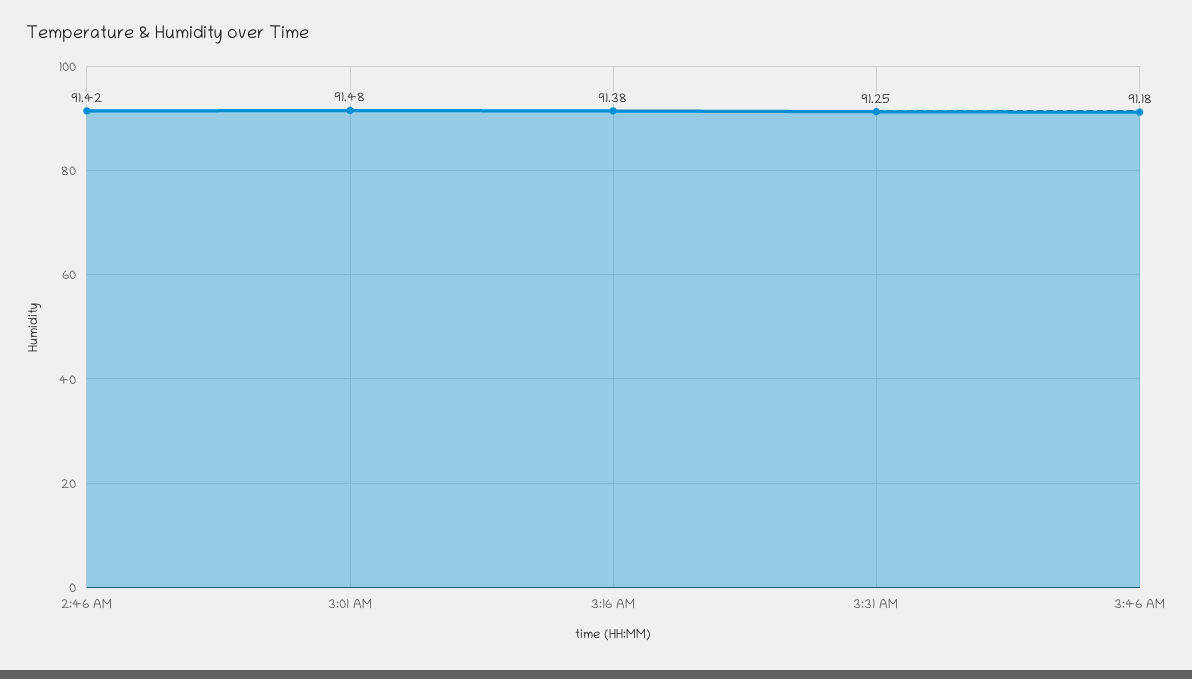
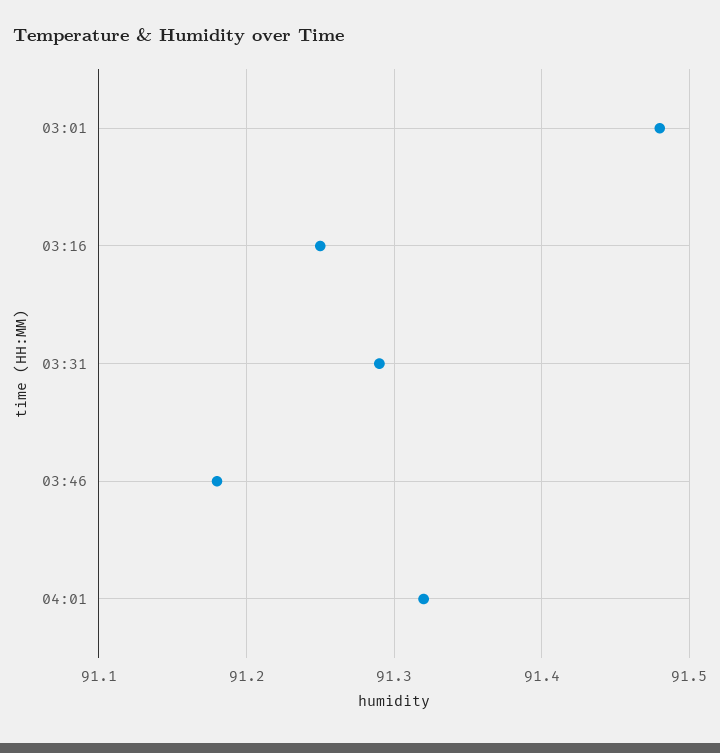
2:46 AM: 91.42 -> none
3:16 AM: 91.38 -> 91.25
3:31 AM: 91.25 -> 91.29
04:01: none -> 91.32

